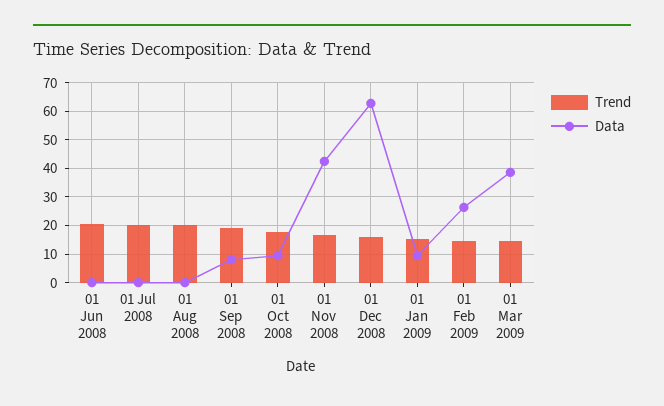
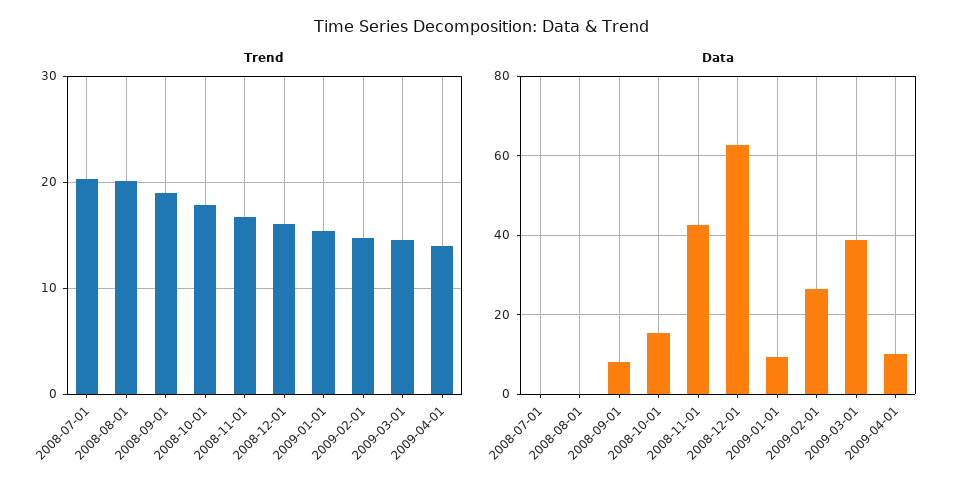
Trend, 01 Jun 2008: 20 -> none
Data, 01 Jun 2008: 0 -> none
Data, 01 Oct 2008: 10 -> 16
Trend, 2009-04-01: none -> 14
Data, 2009-04-01: none -> 10

